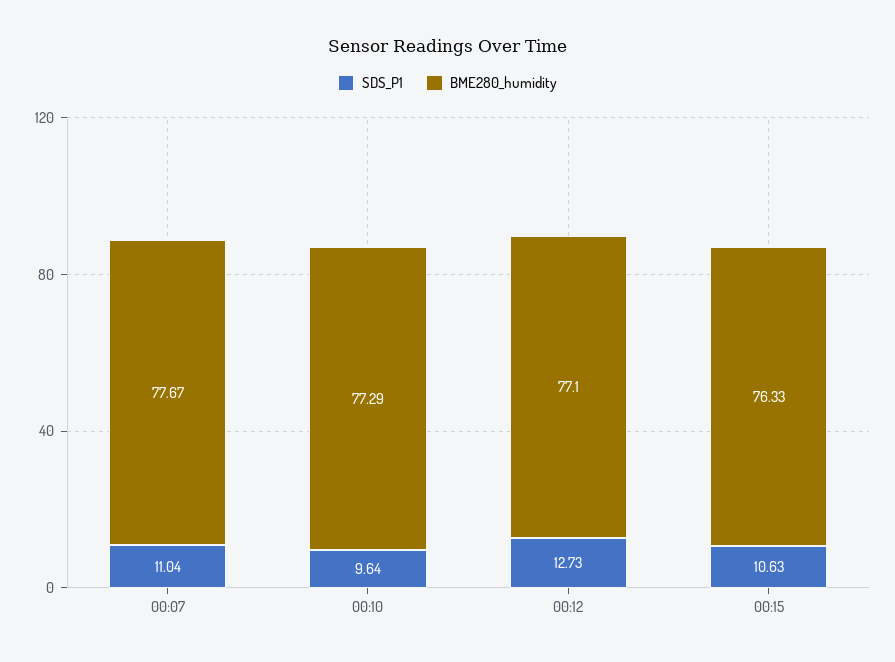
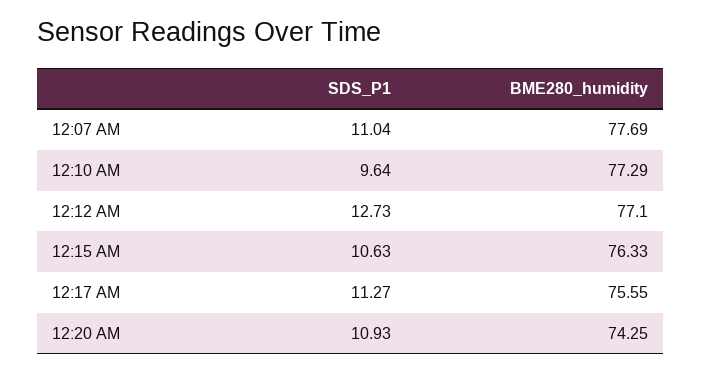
BME280_humidity, 00:07: 77.67 -> 77.69
SDS_P1, 12:17 AM: none -> 11.27
BME280_humidity, 12:17 AM: none -> 75.55
SDS_P1, 12:20 AM: none -> 10.93
BME280_humidity, 12:20 AM: none -> 74.25

